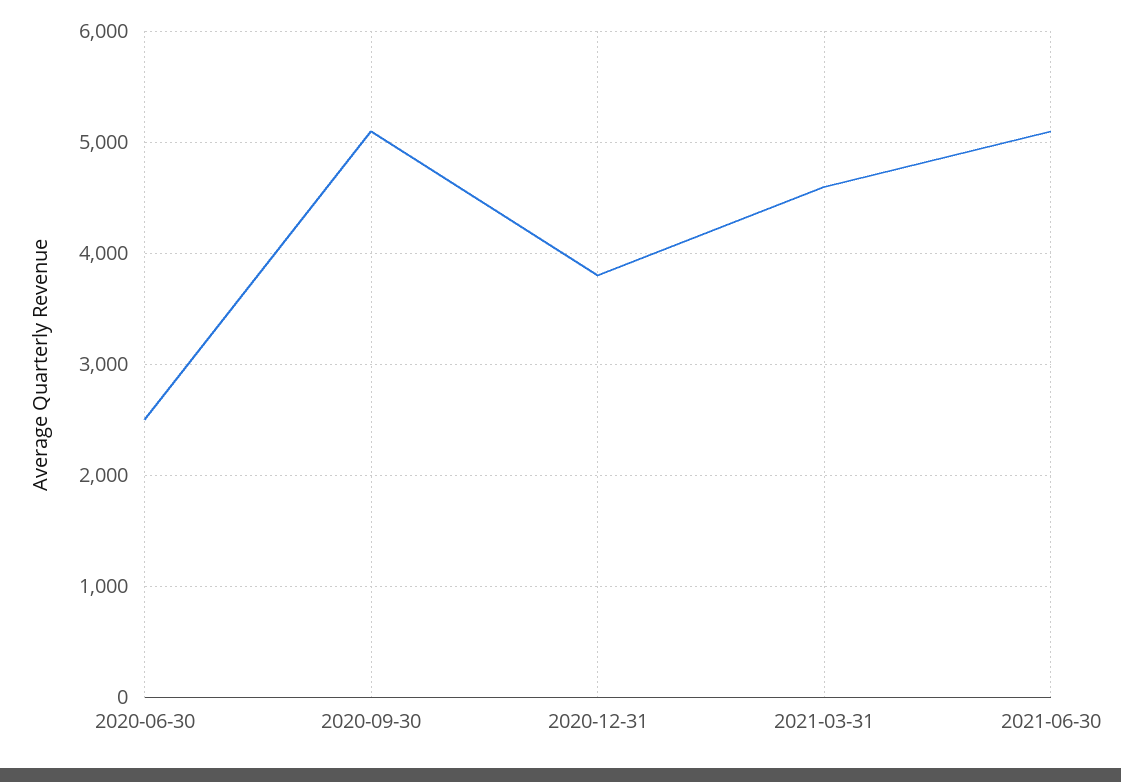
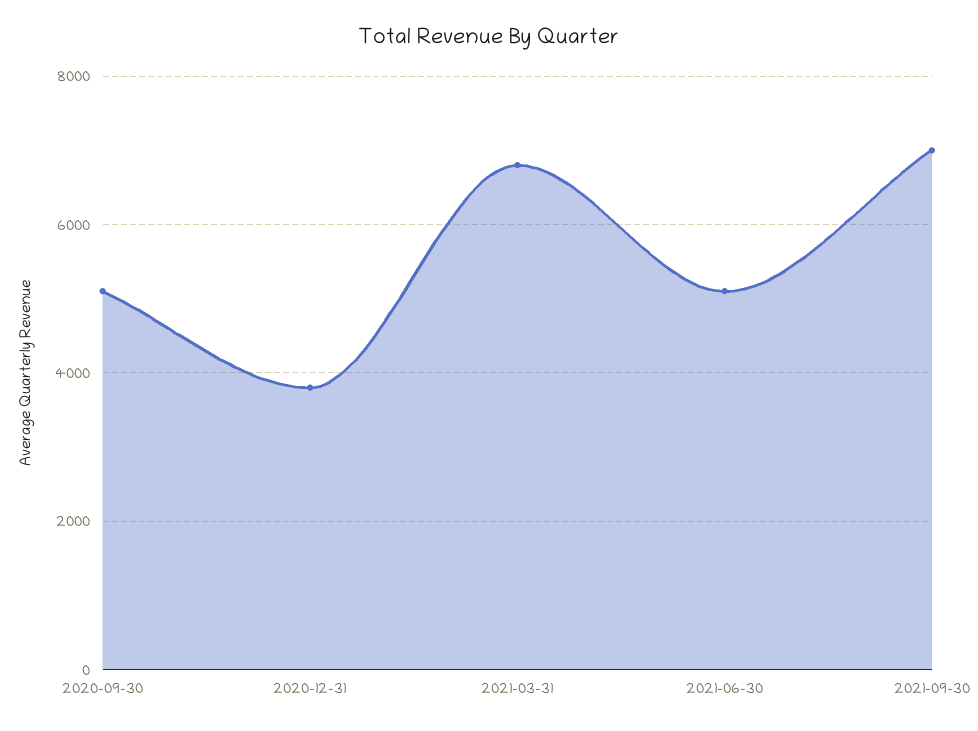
2020-06-30: 2500 -> none
2021-03-31: 4600 -> 6800
2021-09-30: none -> 7000

